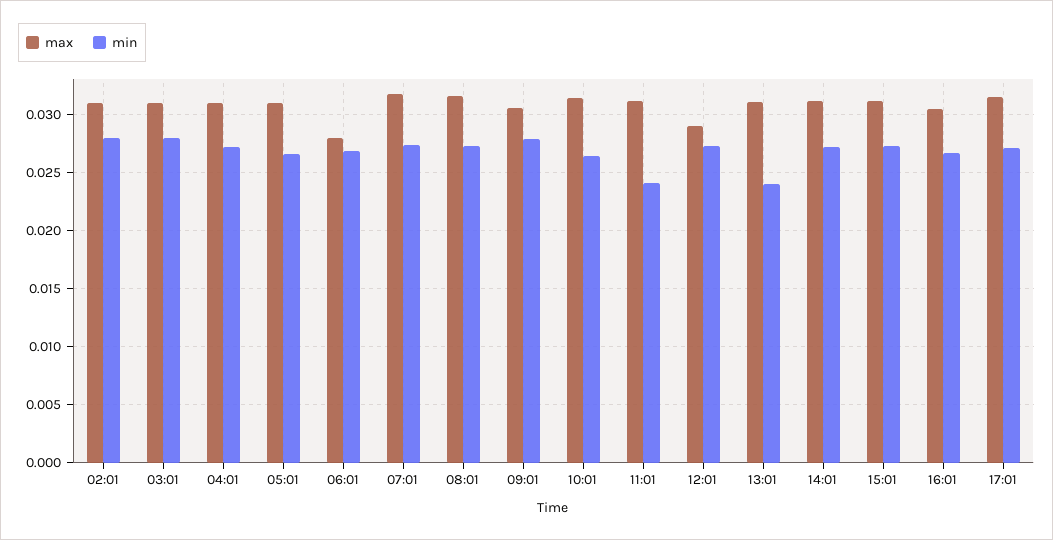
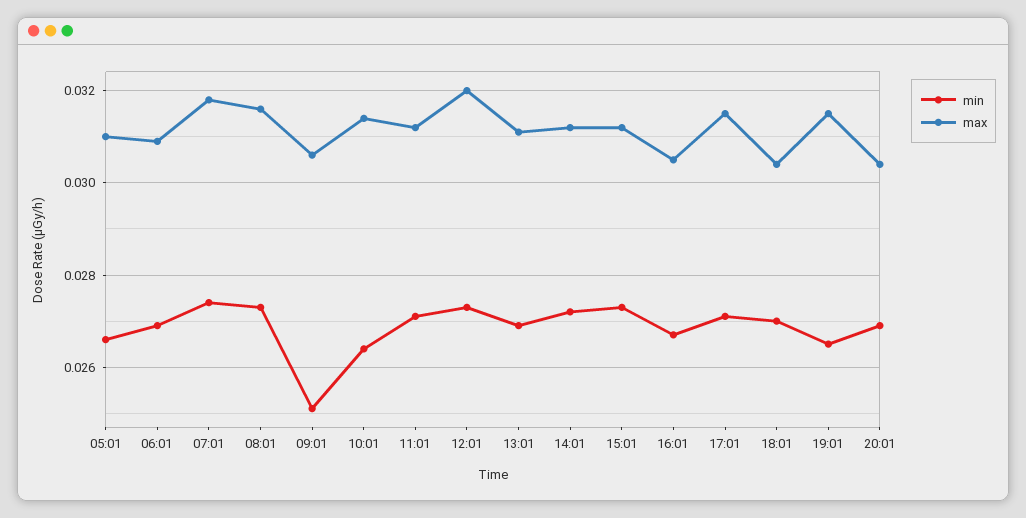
max, 02:01: 0.031 -> none
min, 02:01: 0.028 -> none
max, 03:01: 0.031 -> none
min, 03:01: 0.028 -> none
max, 04:01: 0.031 -> none
min, 04:01: 0.027 -> none
max, 06:01: 0.028 -> 0.031
min, 09:01: 0.028 -> 0.025
min, 11:01: 0.024 -> 0.027
max, 12:01: 0.029 -> 0.032
min, 13:01: 0.024 -> 0.027
min, 18:01: none -> 0.027
max, 18:01: none -> 0.0305
min, 19:01: none -> 0.0265
max, 19:01: none -> 0.0315
min, 20:01: none -> 0.027
max, 20:01: none -> 0.0305

